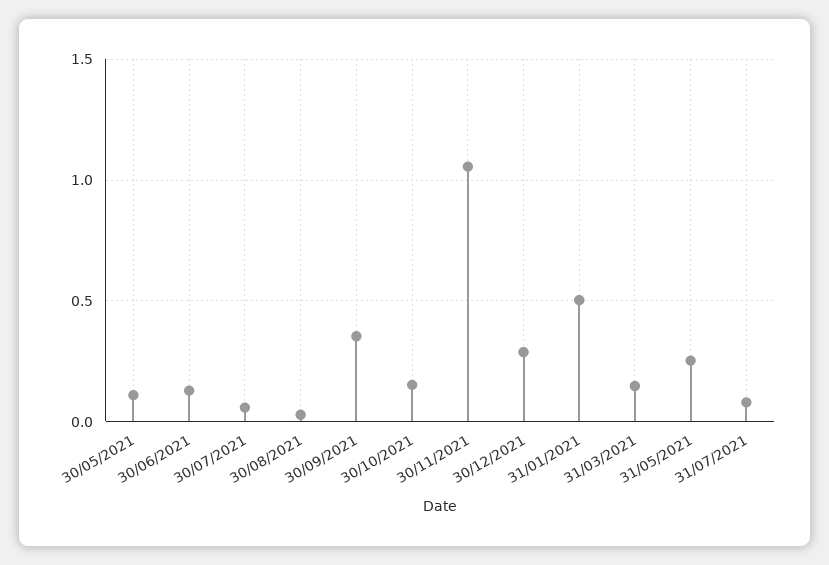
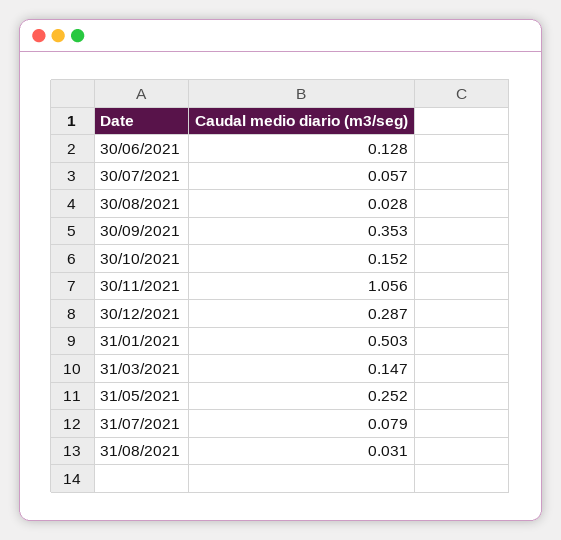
30/05/2021: 0.1 -> none
31/08/2021: none -> 0.031

